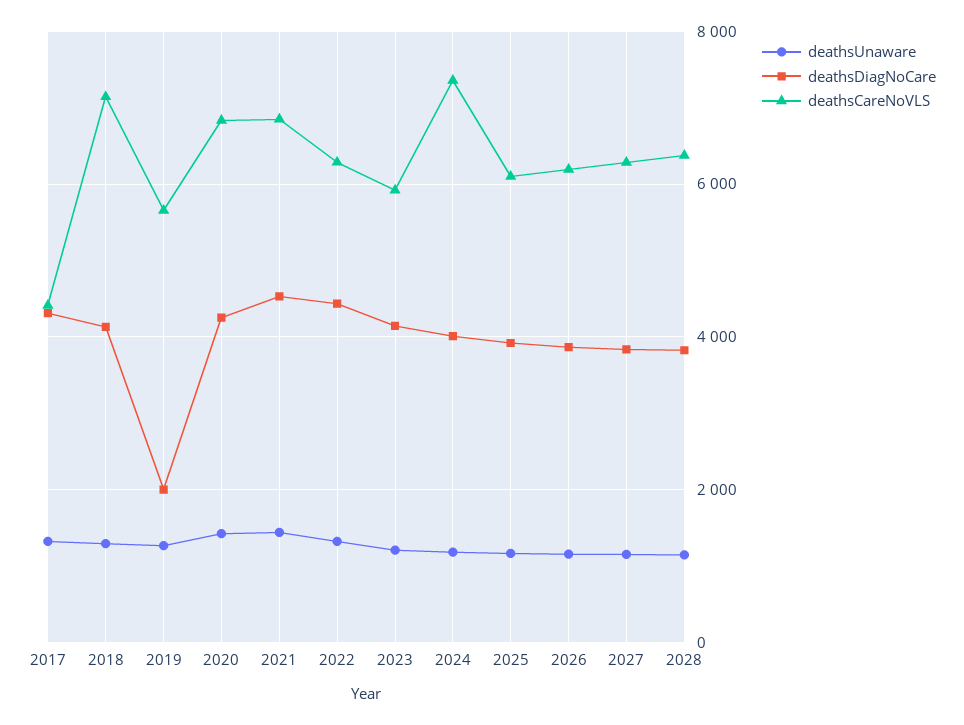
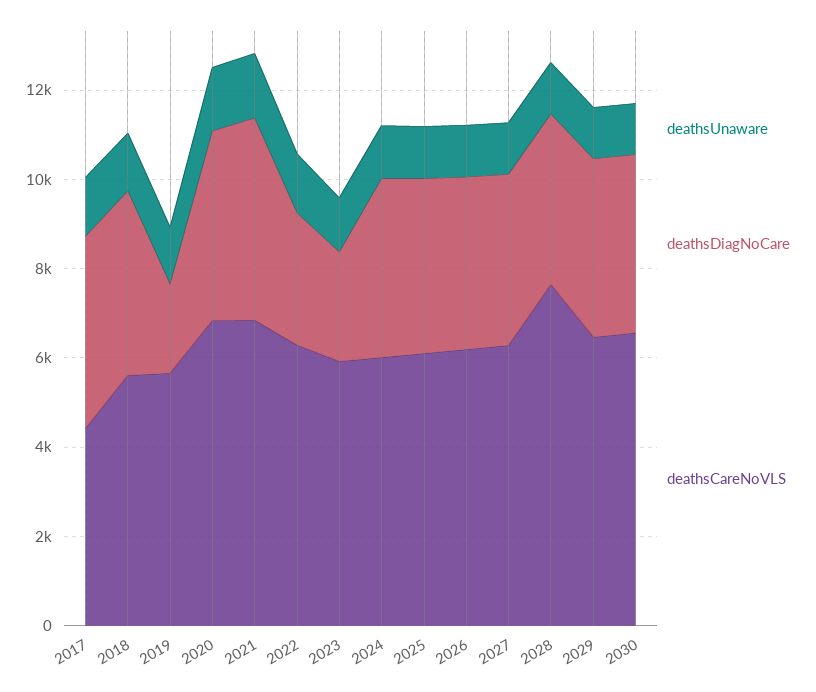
deathsCareNoVLS, 2018: 7200 -> 5500
deathsDiagNoCare, 2022: 4400 -> 3000
deathsDiagNoCare, 2023: 4200 -> 2500
deathsCareNoVLS, 2024: 7400 -> 6000
deathsCareNoVLS, 2028: 6400 -> 7500
deathsUnaware, 2029: none -> 1000
deathsDiagNoCare, 2029: none -> 4000
deathsCareNoVLS, 2029: none -> 6500
deathsUnaware, 2030: none -> 1000
deathsDiagNoCare, 2030: none -> 4000
deathsCareNoVLS, 2030: none -> 6500

